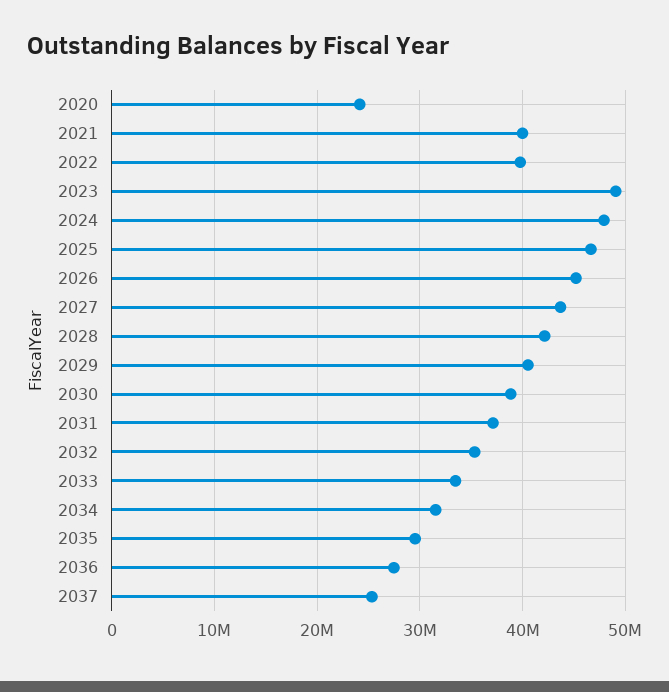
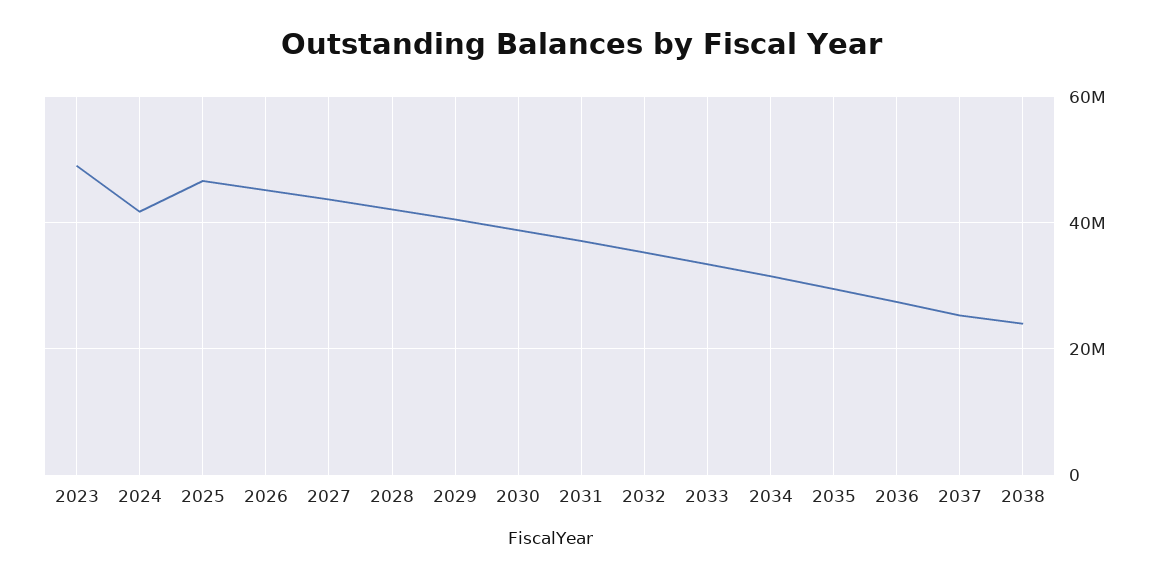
2020: 24000000 -> none
2021: 40000000 -> none
2022: 40000000 -> none
2024: 48000000 -> 42000000
2038: none -> 24000000

